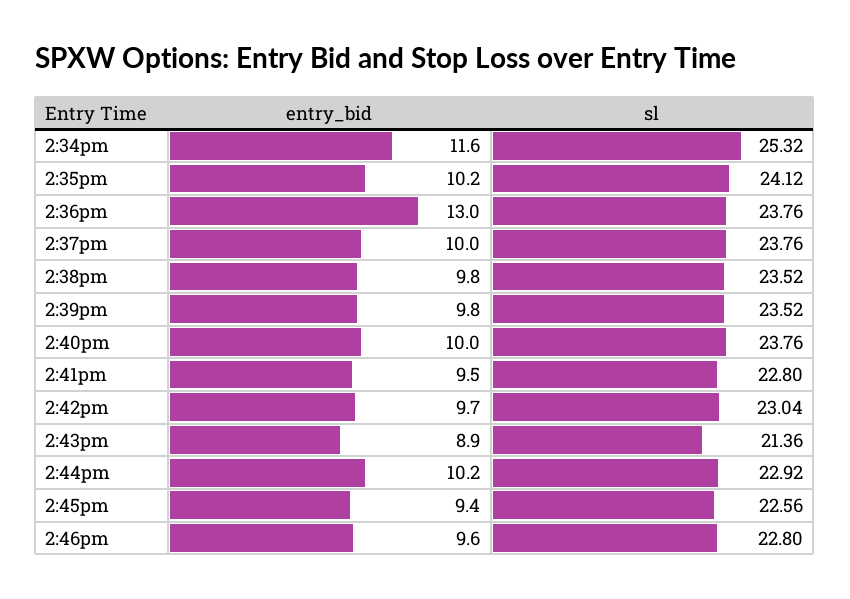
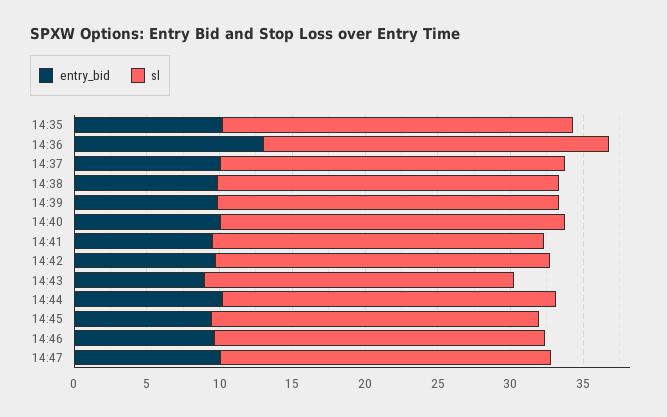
entry_bid, 2:34pm: 11.6 -> none
sl, 2:34pm: 25.32 -> none
entry_bid, 14:47: none -> 10
sl, 14:47: none -> 23

